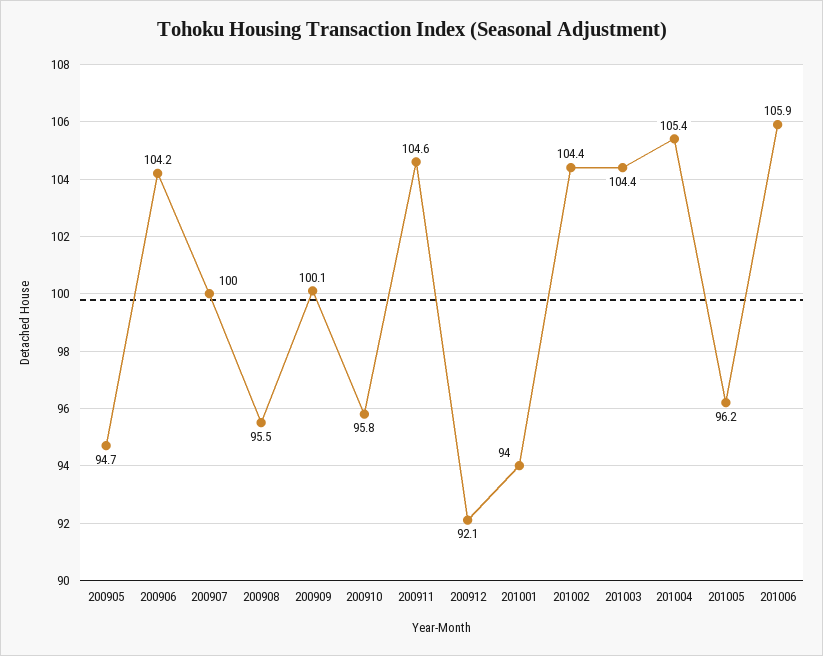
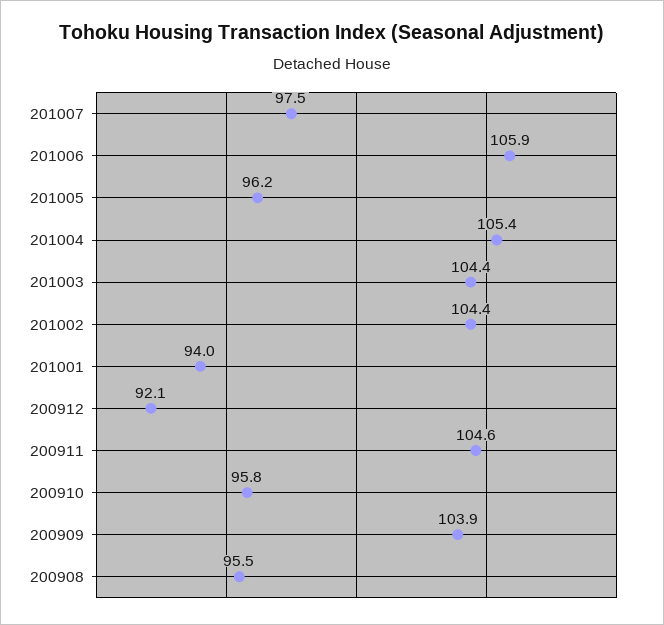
200905: 94.7 -> none
200906: 104.2 -> none
200907: 100 -> none
200909: 100.1 -> 103.9
201007: none -> 97.5

